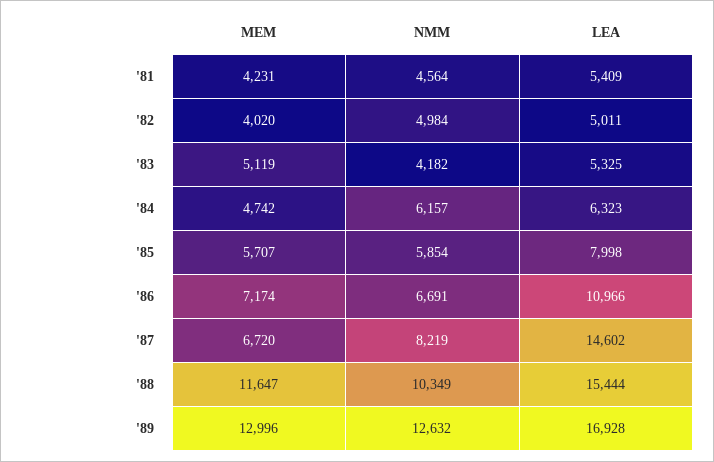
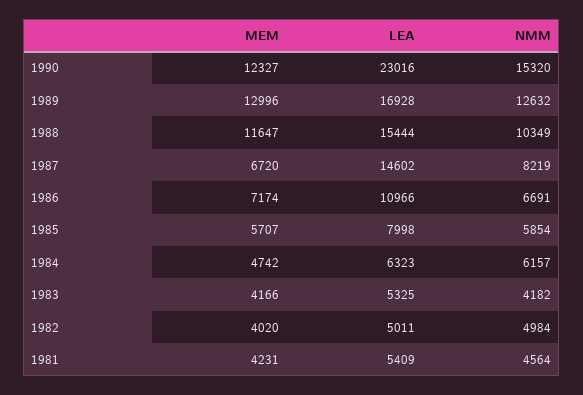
MEM, '83: 5119 -> 4166
MEM, 1990: none -> 12327
LEA, 1990: none -> 23016
NMM, 1990: none -> 15320

